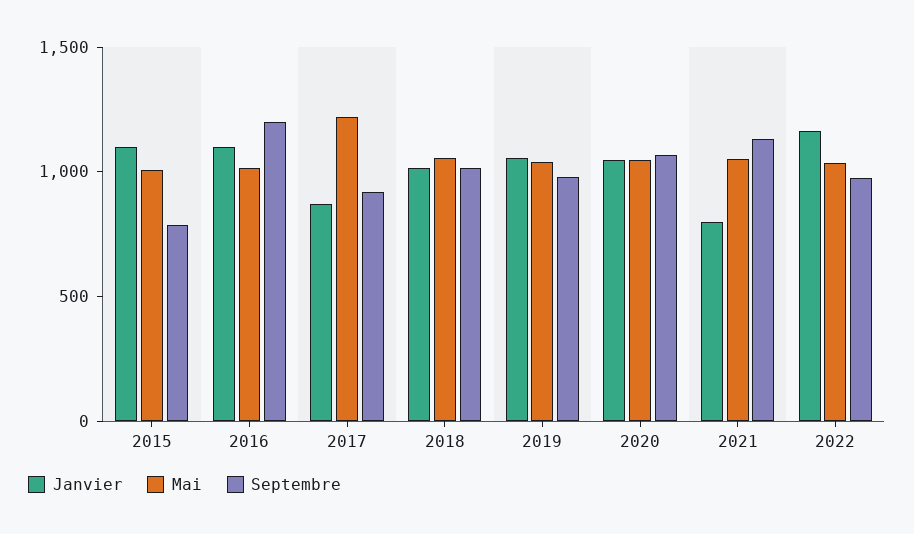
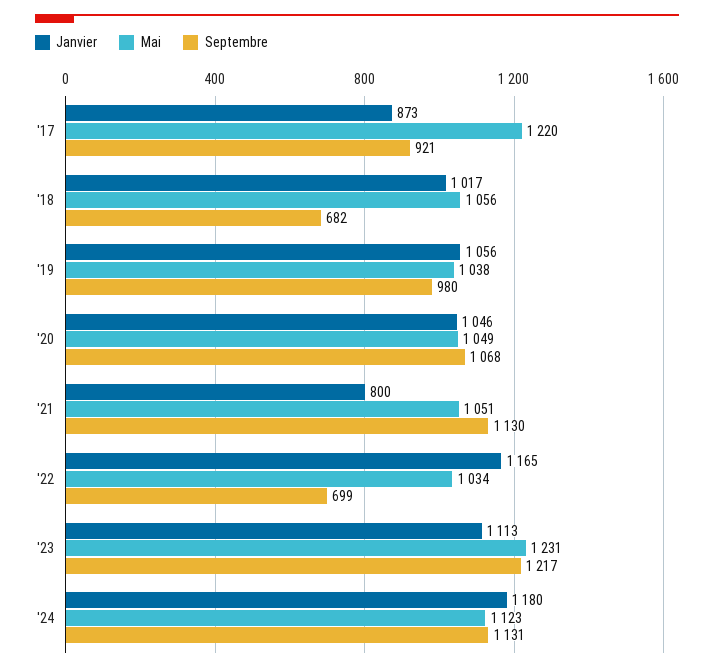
Janvier, 2015: 1100 -> none
Mai, 2015: 1000 -> none
Septembre, 2015: 800 -> none
Janvier, 2016: 1100 -> none
Mai, 2016: 1000 -> none
Septembre, 2016: 1200 -> none
Septembre, 2018: 1000 -> 682
Septembre, 2022: 1000 -> 699
Janvier, '23: none -> 1113
Mai, '23: none -> 1231
Septembre, '23: none -> 1217
Janvier, '24: none -> 1180
Mai, '24: none -> 1123
Septembre, '24: none -> 1131

